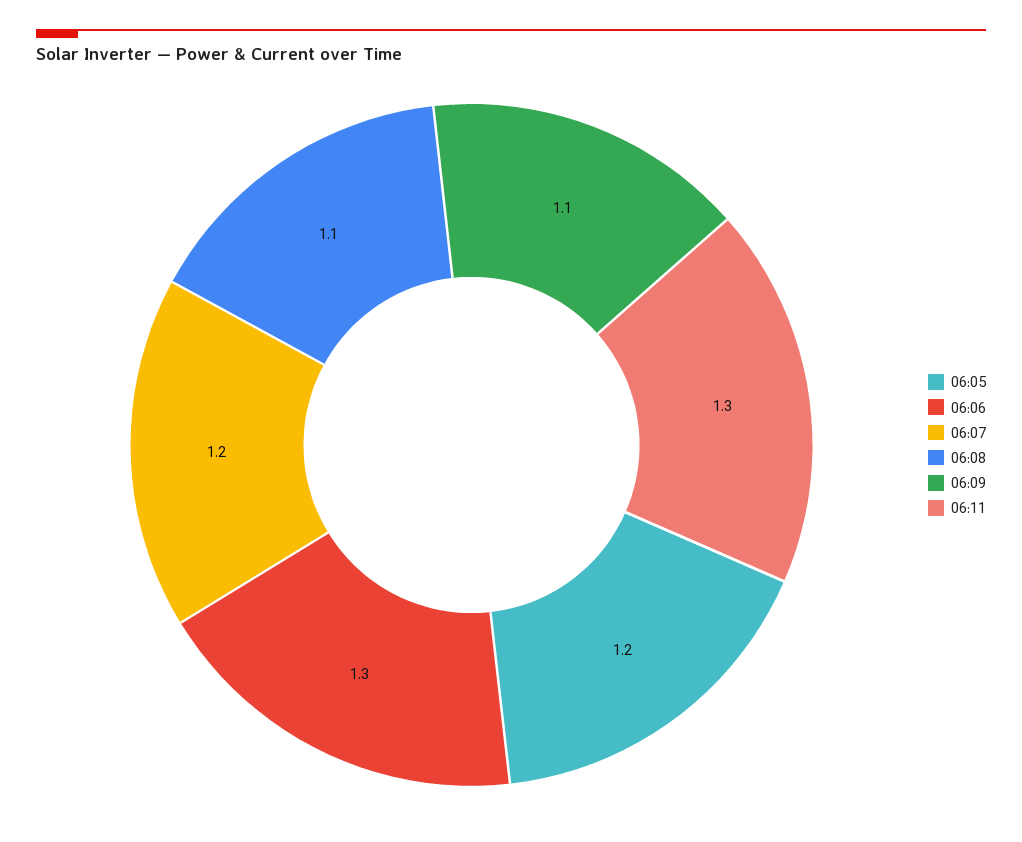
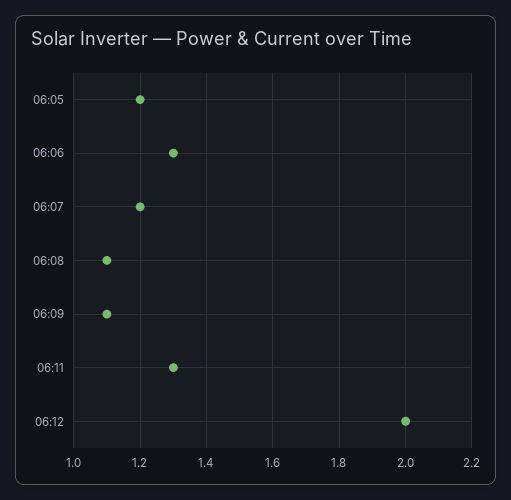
06:12: none -> 2

